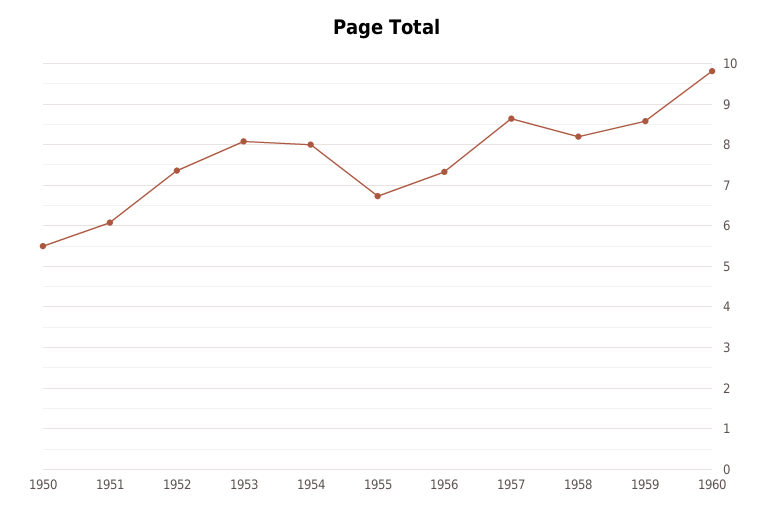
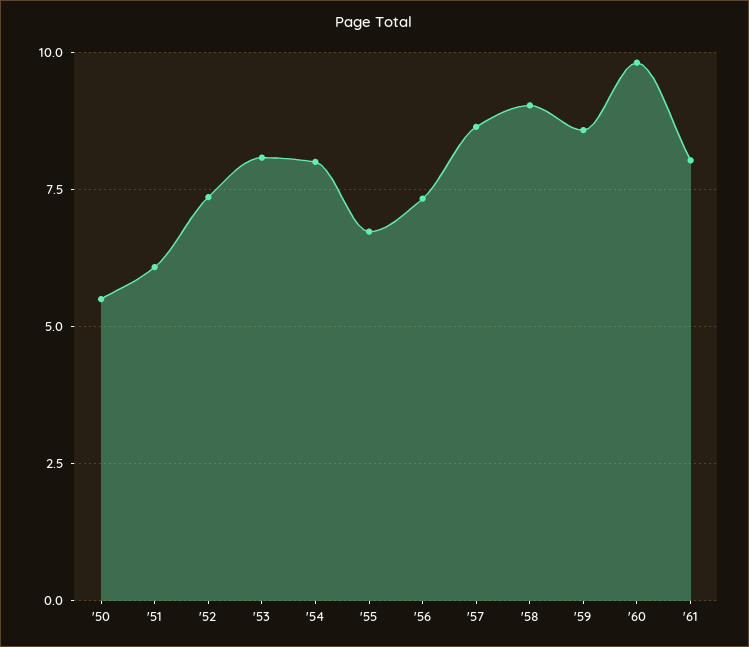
1958: 8.2 -> 9
'61: none -> 8

